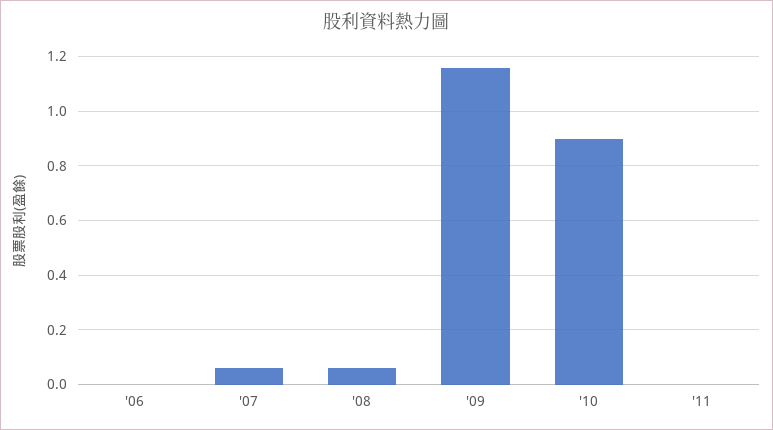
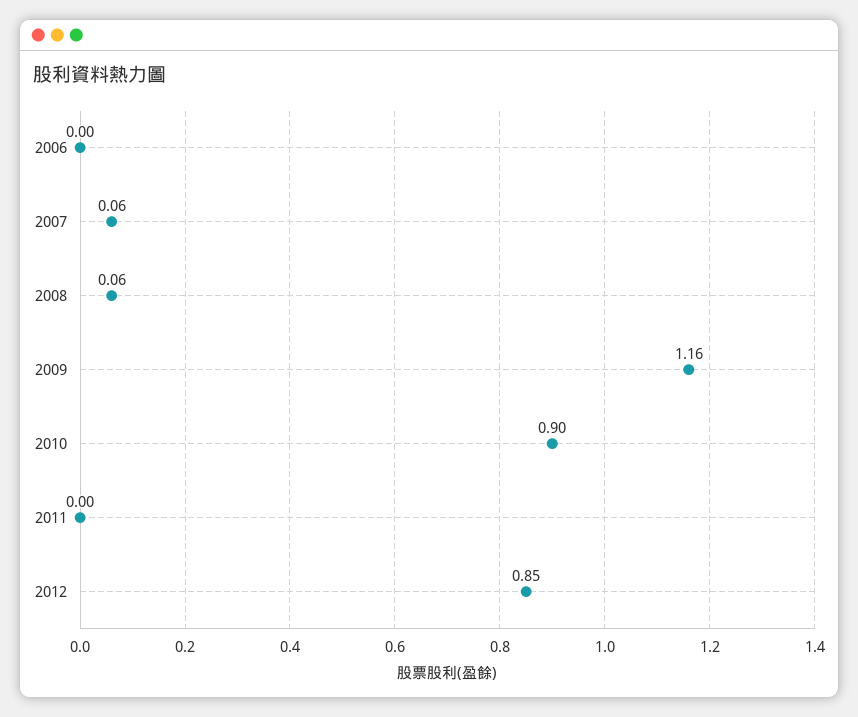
2012: none -> 0.85

